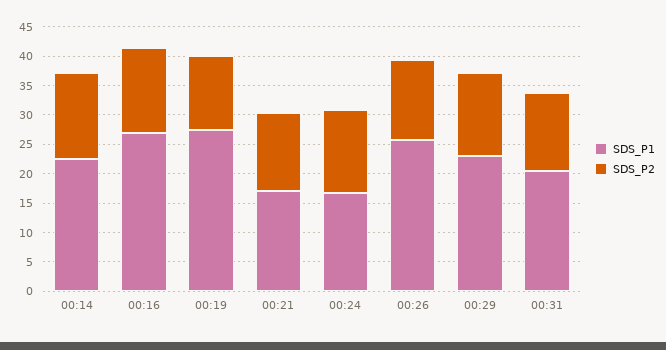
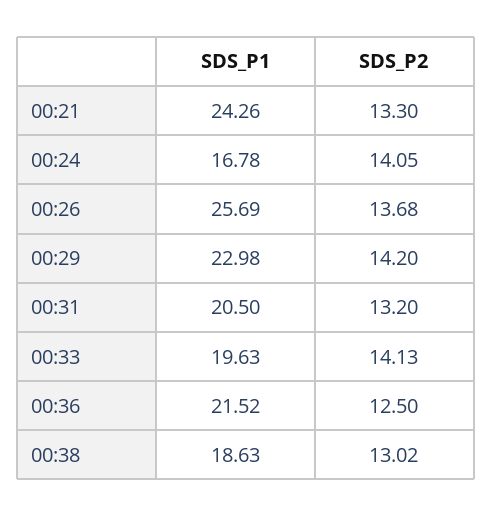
SDS_P1, 00:14: 22.5 -> none
SDS_P2, 00:14: 15 -> none
SDS_P1, 00:16: 27.5 -> none
SDS_P2, 00:16: 15 -> none
SDS_P1, 00:19: 27.5 -> none
SDS_P2, 00:19: 12.5 -> none
SDS_P1, 00:21: 17.5 -> 24.26
SDS_P1, 00:33: none -> 19.63
SDS_P2, 00:33: none -> 14.13
SDS_P1, 00:36: none -> 21.52
SDS_P2, 00:36: none -> 12.5
SDS_P1, 00:38: none -> 18.63
SDS_P2, 00:38: none -> 13.02

